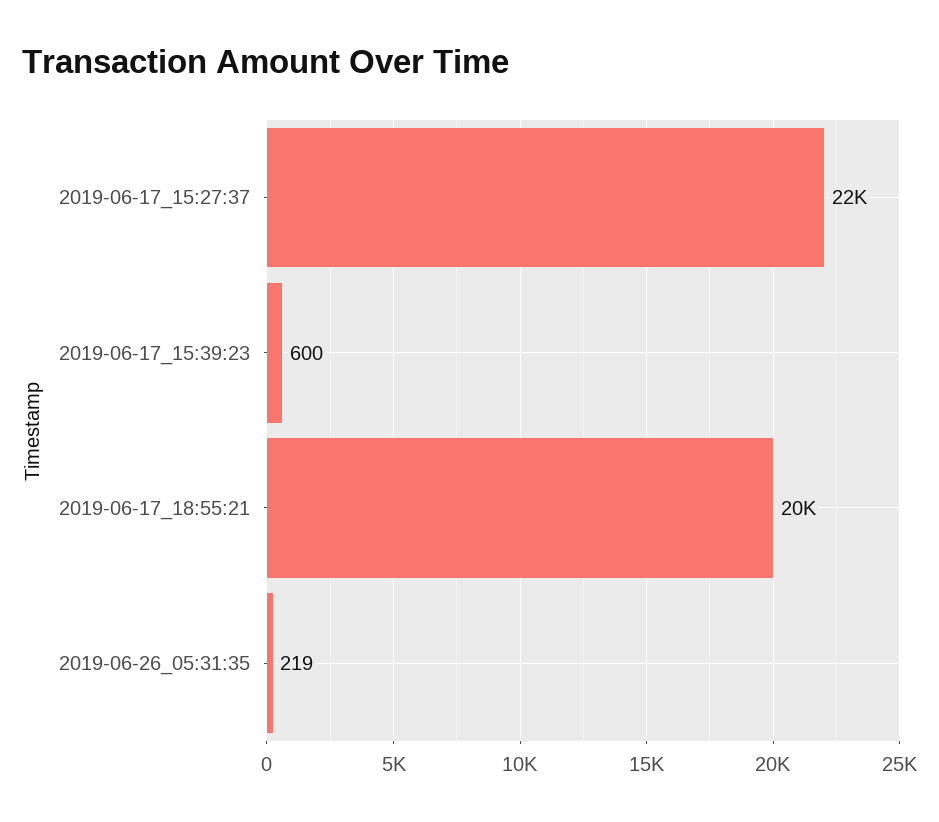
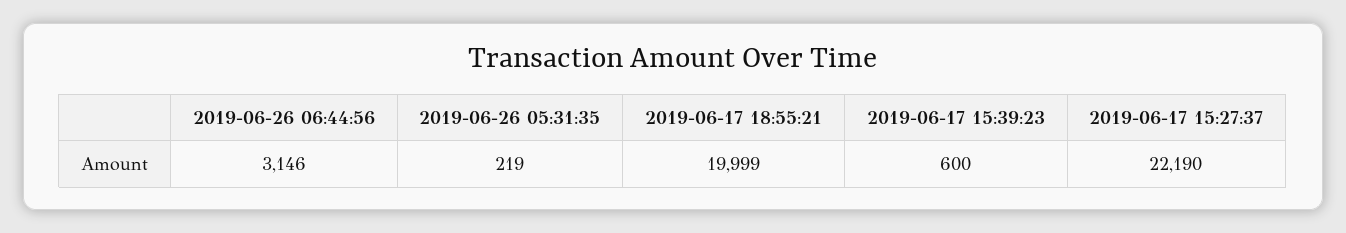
2019-06-26 06:44:56: none -> 3146

